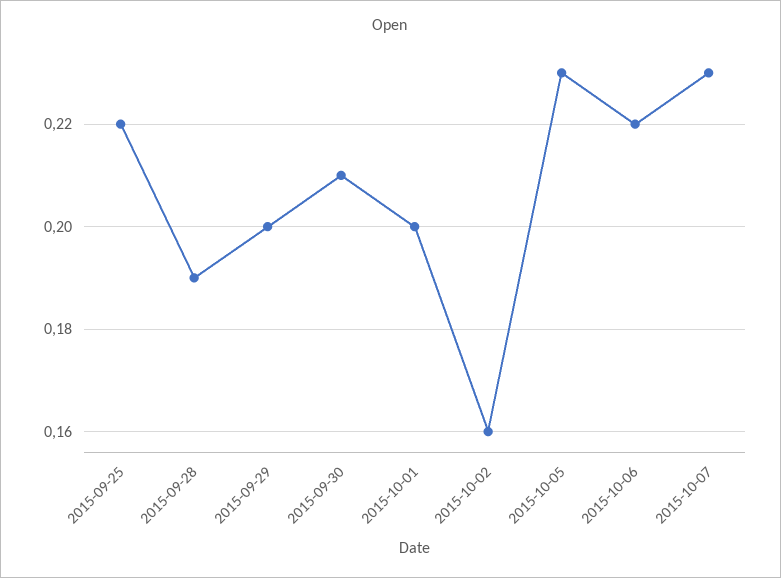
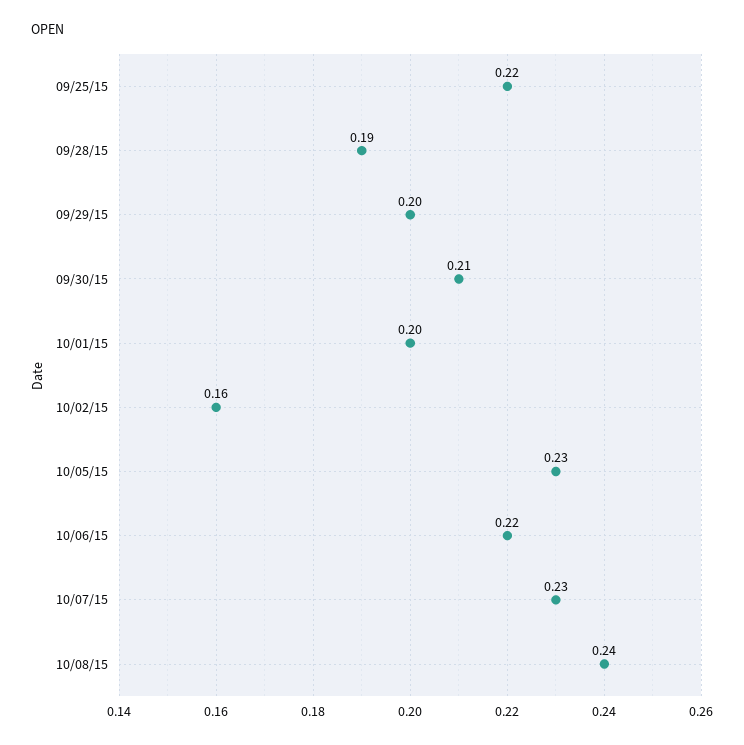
10/08/15: none -> 0.24

